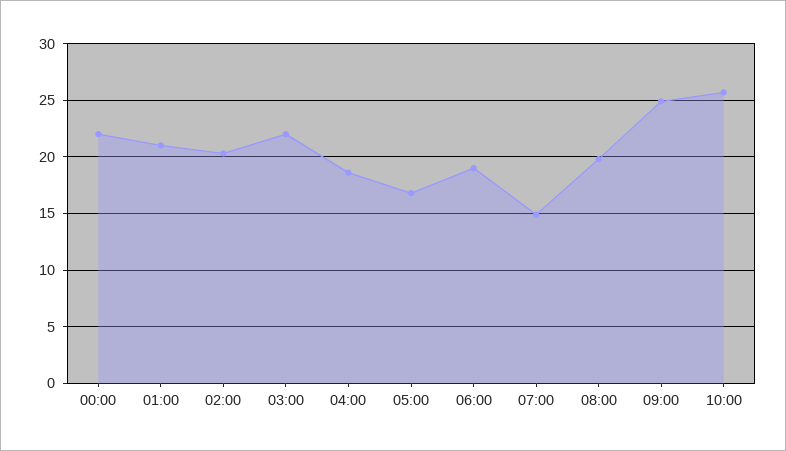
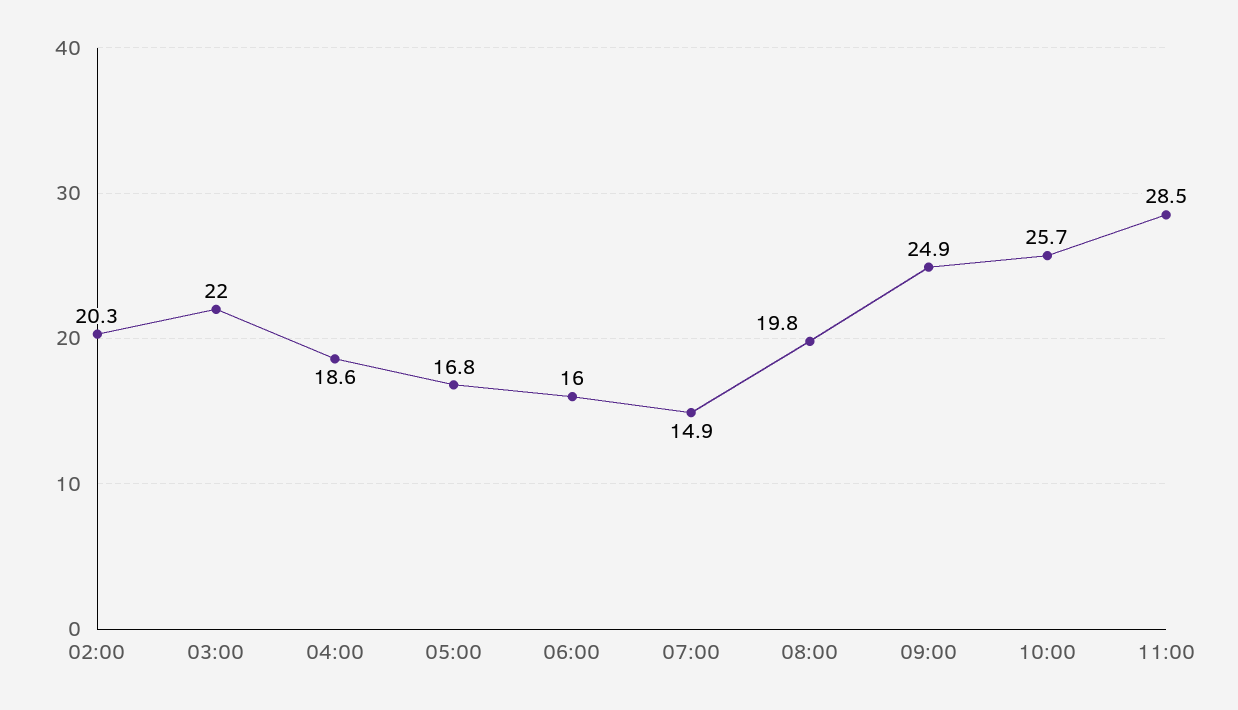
00:00: 22 -> none
01:00: 21 -> none
06:00: 19 -> 16
11:00: none -> 28.5

